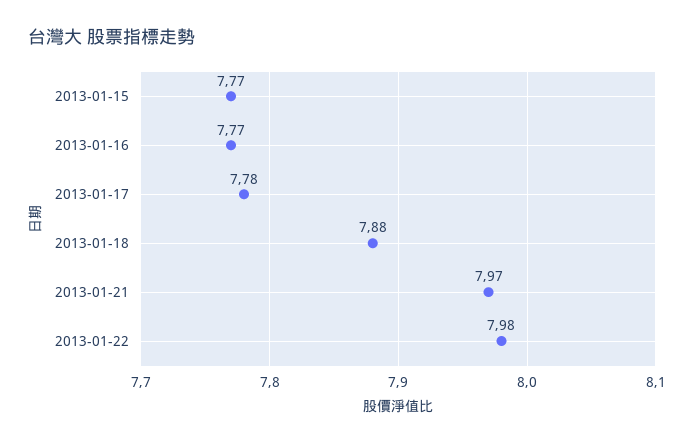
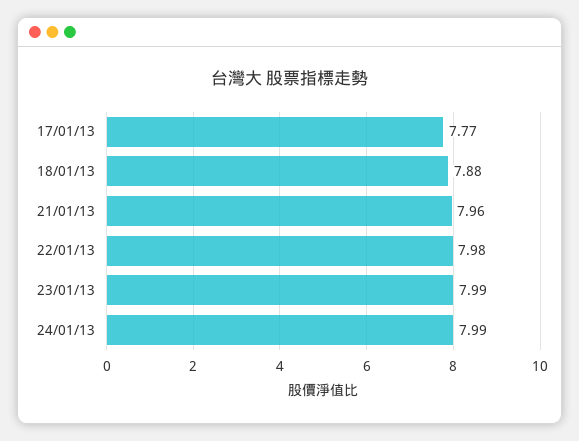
2013-01-15: 7.77 -> none
2013-01-16: 7.77 -> none
2013-01-17: 7.78 -> 7.77
2013-01-21: 7.97 -> 7.96
23/01/13: none -> 7.99
24/01/13: none -> 7.99

